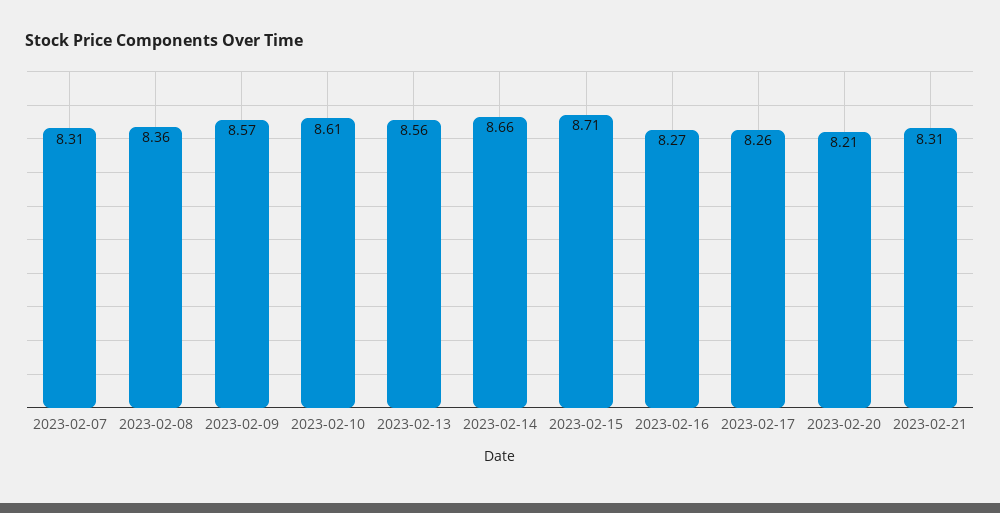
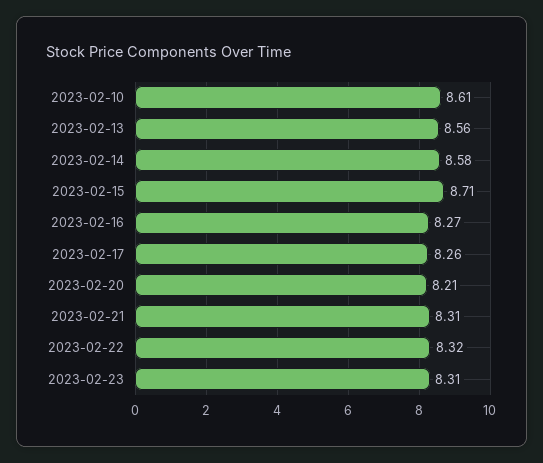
2023-02-07: 8.31 -> none
2023-02-08: 8.36 -> none
2023-02-09: 8.57 -> none
2023-02-14: 8.66 -> 8.58
2023-02-22: none -> 8.32
2023-02-23: none -> 8.31

